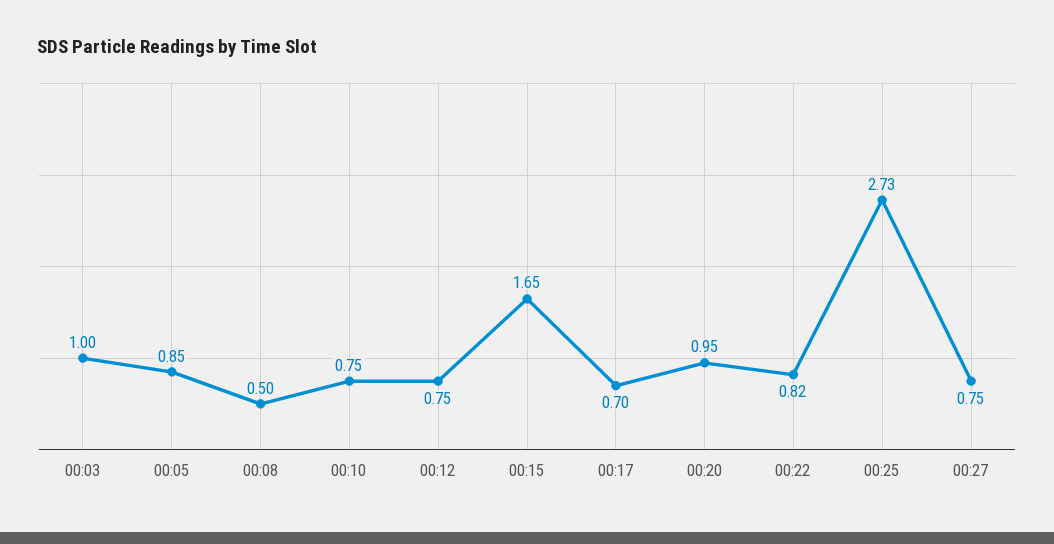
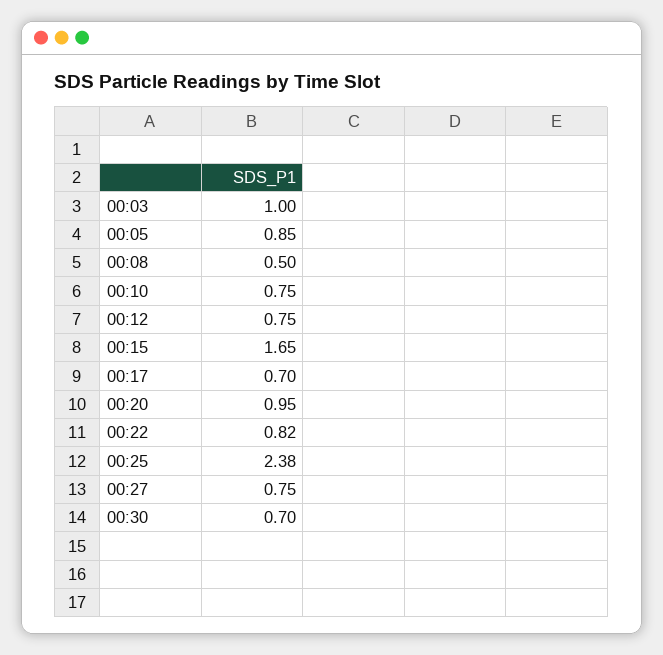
00:25: 2.73 -> 2.38
00:30: none -> 0.7

